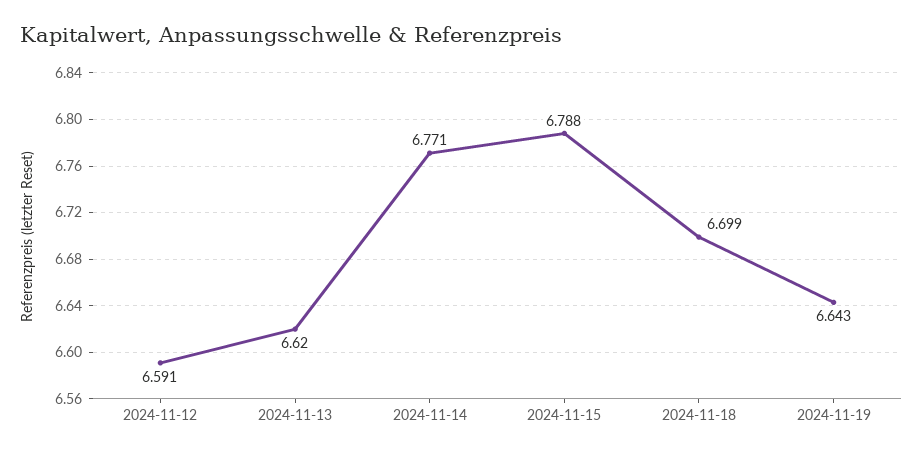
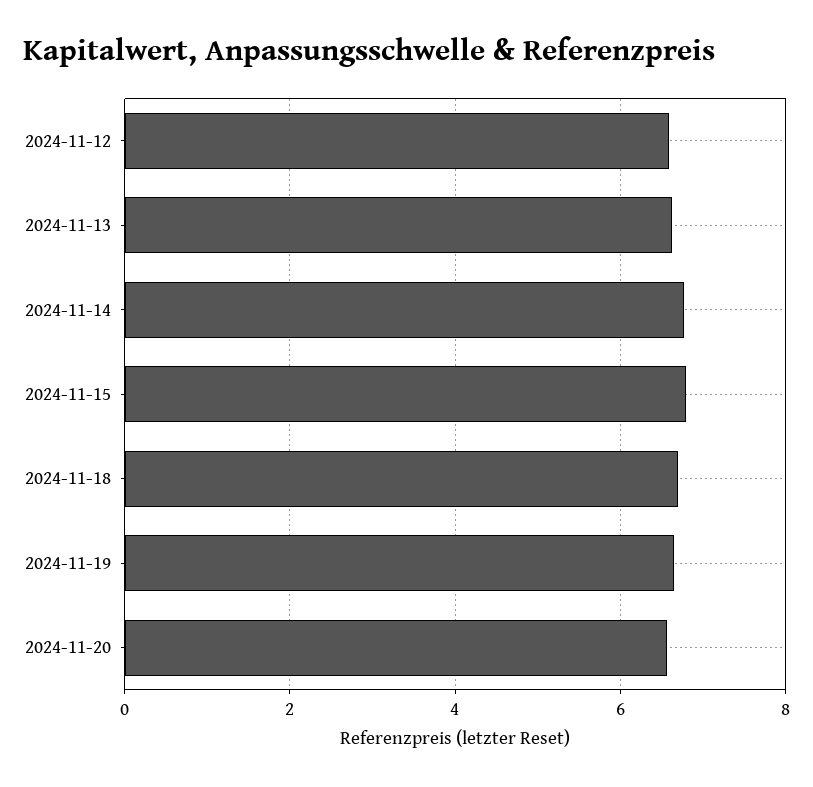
2024-11-20: none -> 6.6

